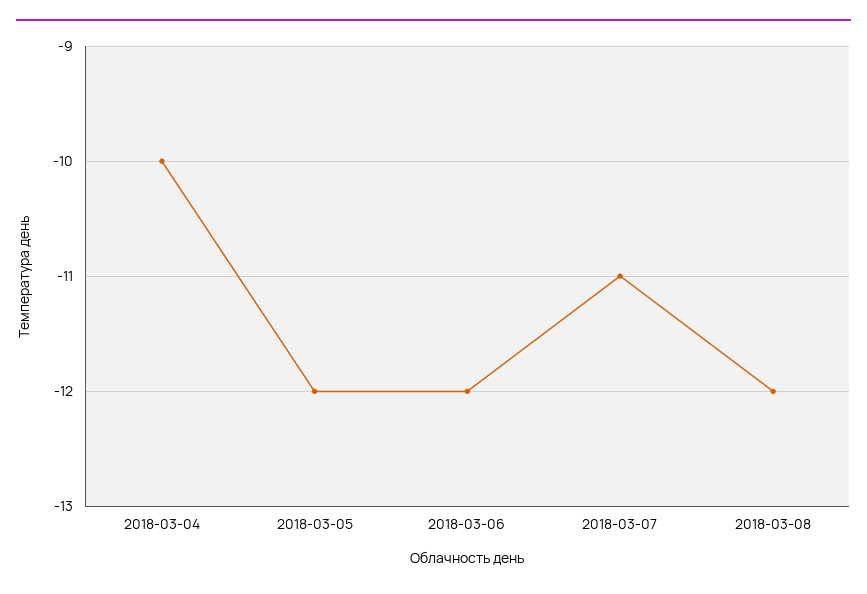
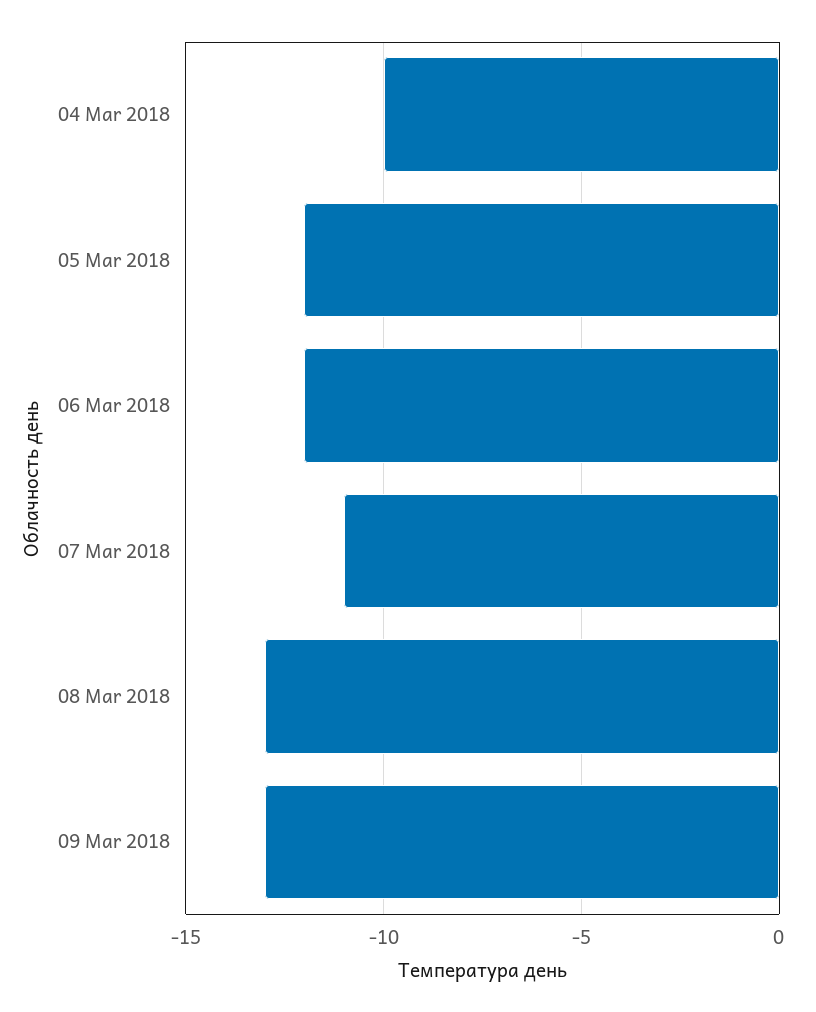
2018-03-08: -12 -> -13
09 Mar 2018: none -> -13

